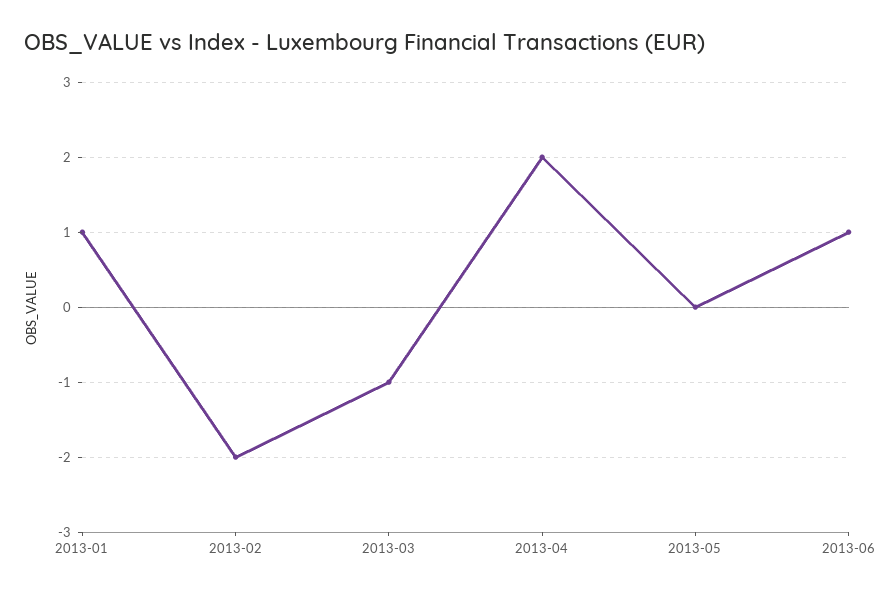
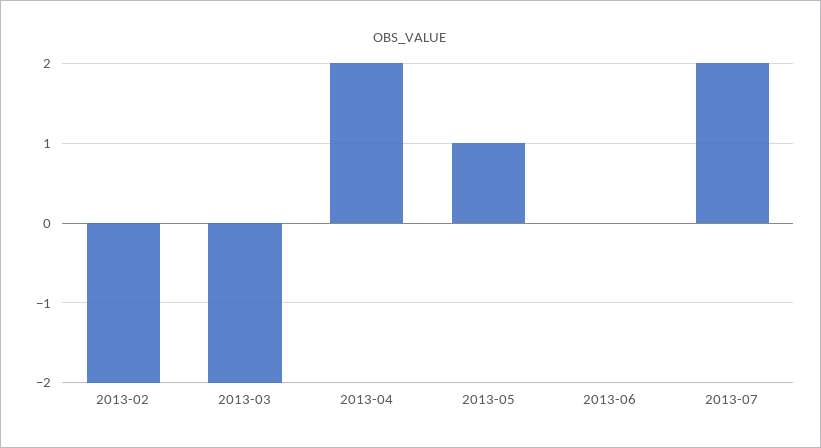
2013-01: 1 -> none
2013-03: -1 -> -2
2013-05: 0 -> 1
2013-06: 1 -> 0
2013-07: none -> 2

